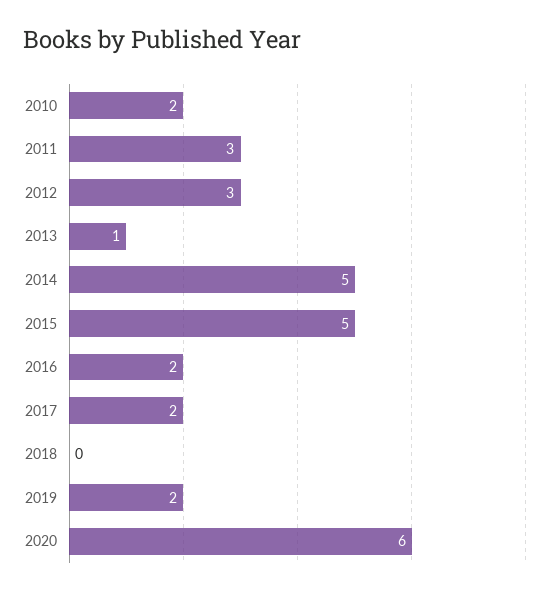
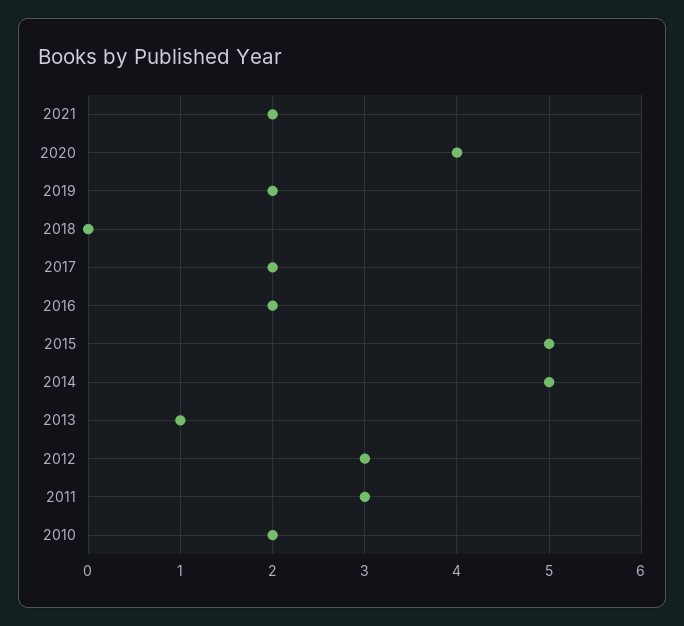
2020: 6 -> 4
2021: none -> 2

